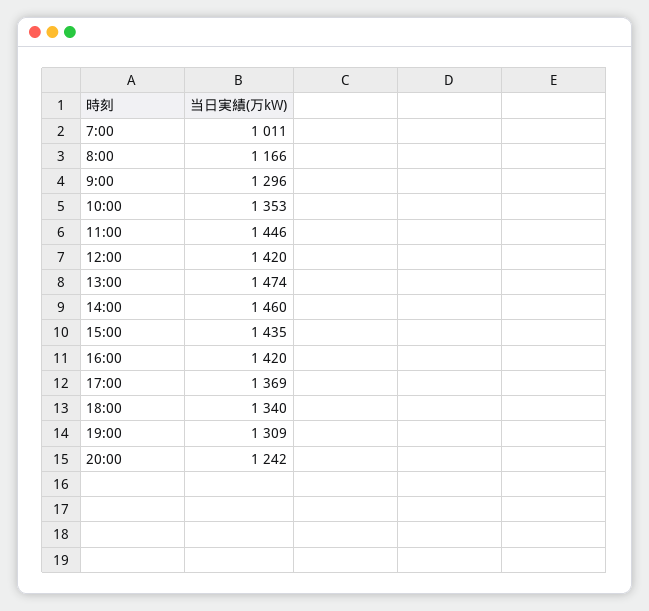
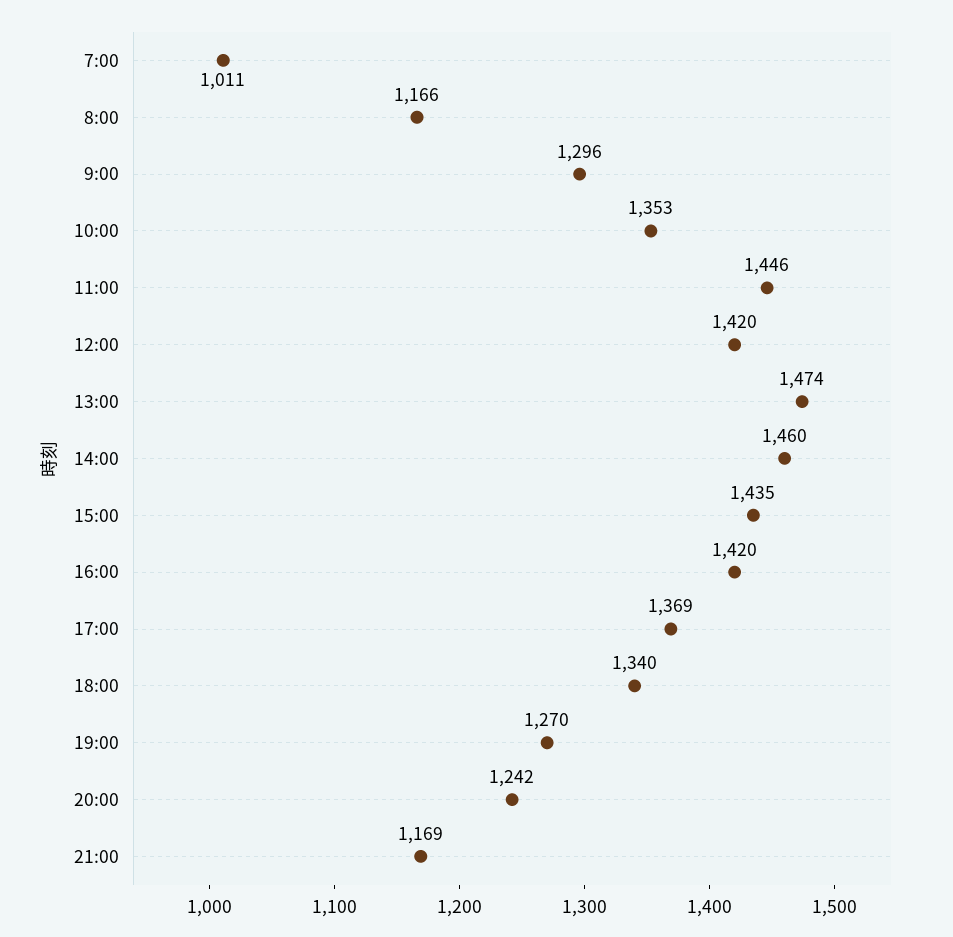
19:00: 1309 -> 1270
21:00: none -> 1169

